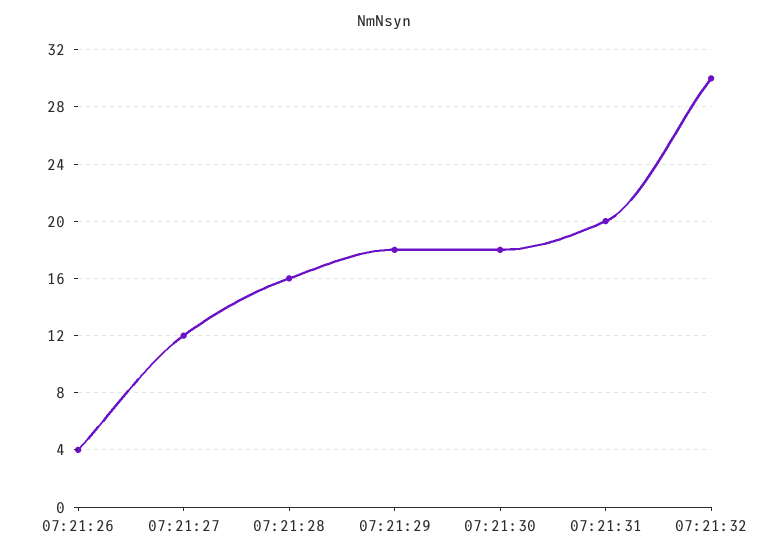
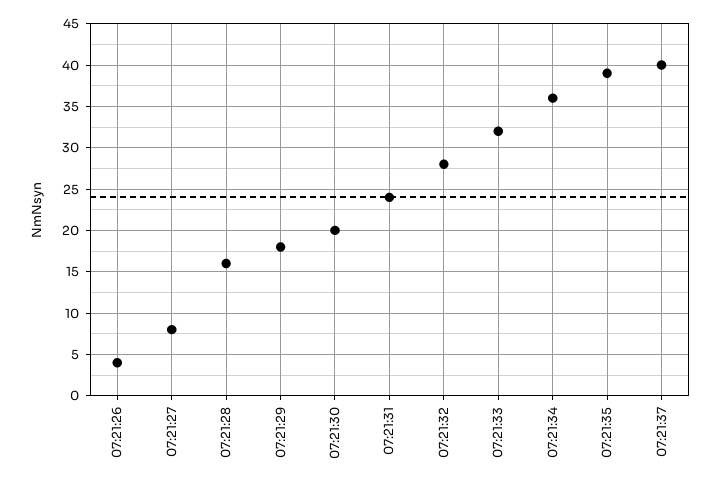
07:21:27: 12 -> 8
07:21:30: 18 -> 20
07:21:31: 20 -> 24
07:21:32: 30 -> 28
07:21:33: none -> 32
07:21:34: none -> 36
07:21:35: none -> 39
07:21:37: none -> 40

